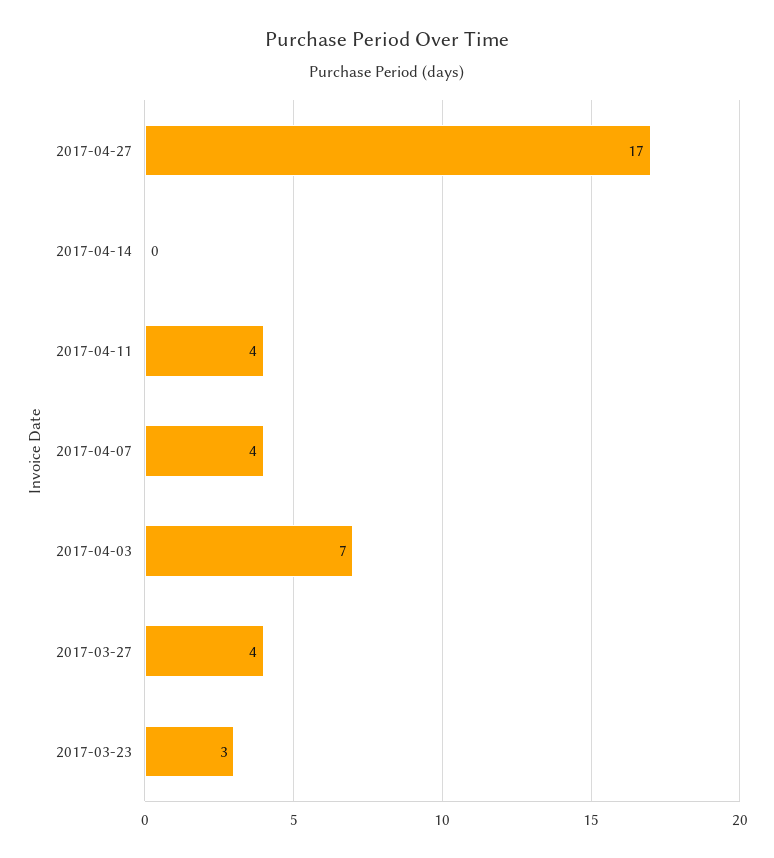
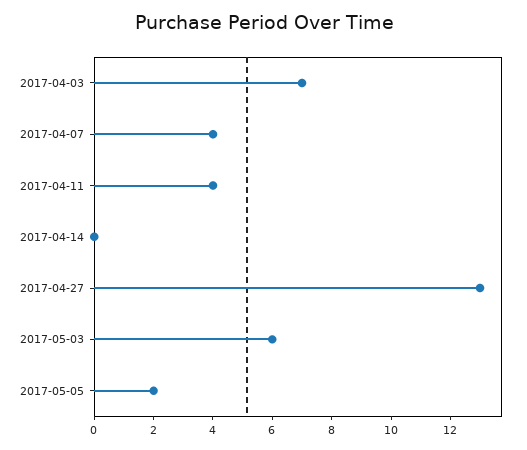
2017-04-27: 17 -> 13
2017-03-27: 4 -> none
2017-03-23: 3 -> none
2017-05-03: none -> 6
2017-05-05: none -> 2

